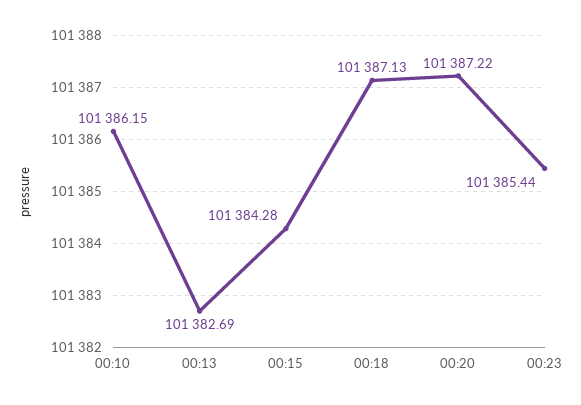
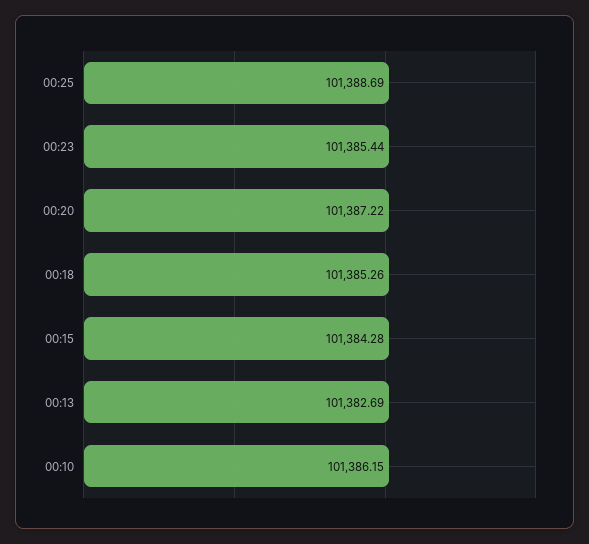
00:18: 101387.13 -> 101385.26
00:25: none -> 101388.69

